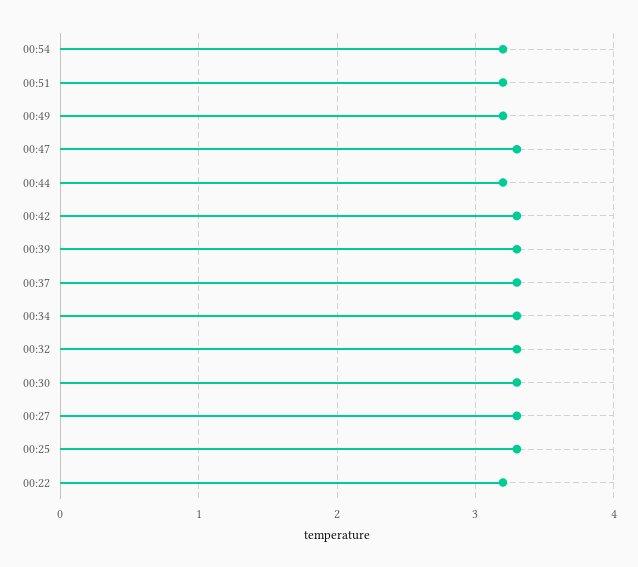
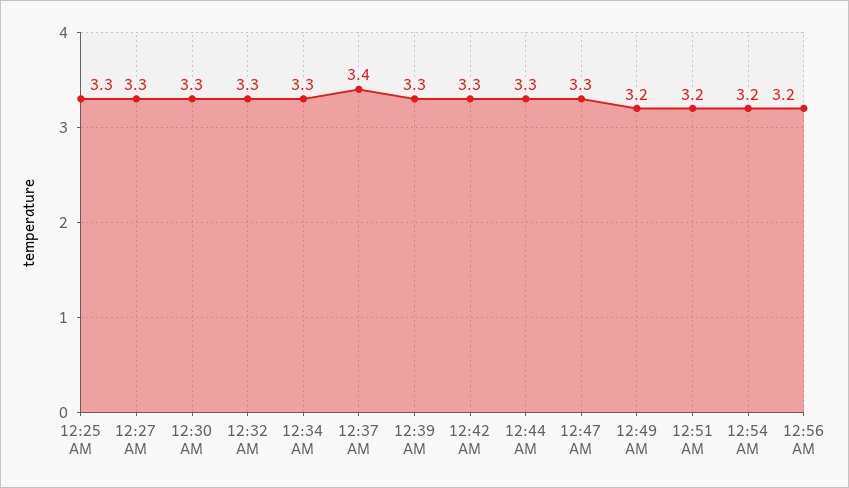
00:44: 3.2 -> 3.3
00:37: 3.3 -> 3.4
00:22: 3.2 -> none
12:56 AM: none -> 3.2

